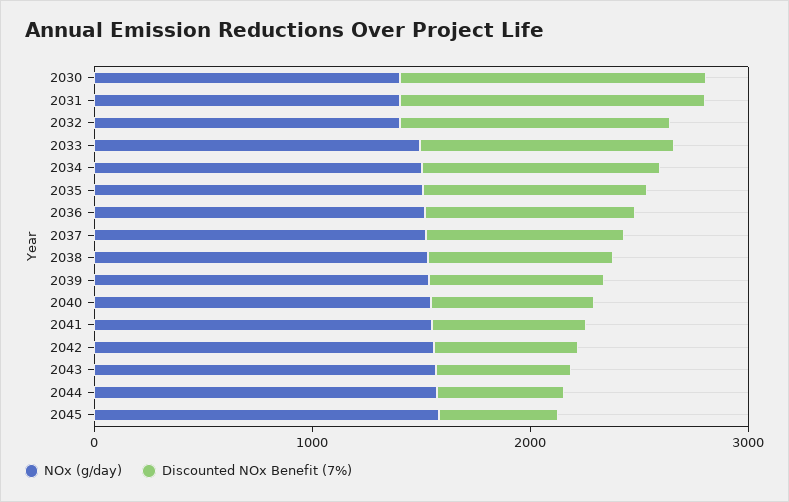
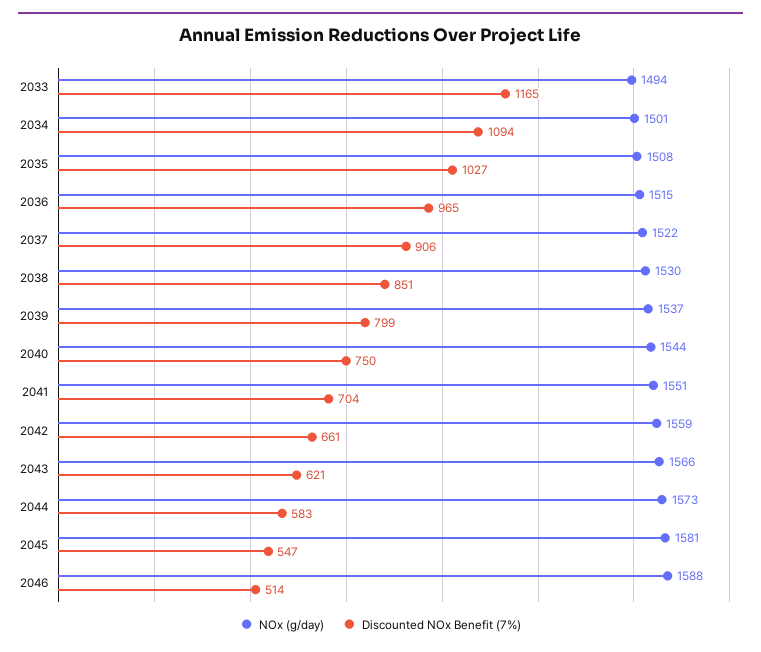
NOx (g/day), 2030: 1400 -> none
Discounted NOx Benefit (7%), 2030: 1400 -> none
NOx (g/day), 2031: 1400 -> none
Discounted NOx Benefit (7%), 2031: 1400 -> none
NOx (g/day), 2032: 1400 -> none
Discounted NOx Benefit (7%), 2032: 1200 -> none
NOx (g/day), 2046: none -> 1588
Discounted NOx Benefit (7%), 2046: none -> 514

